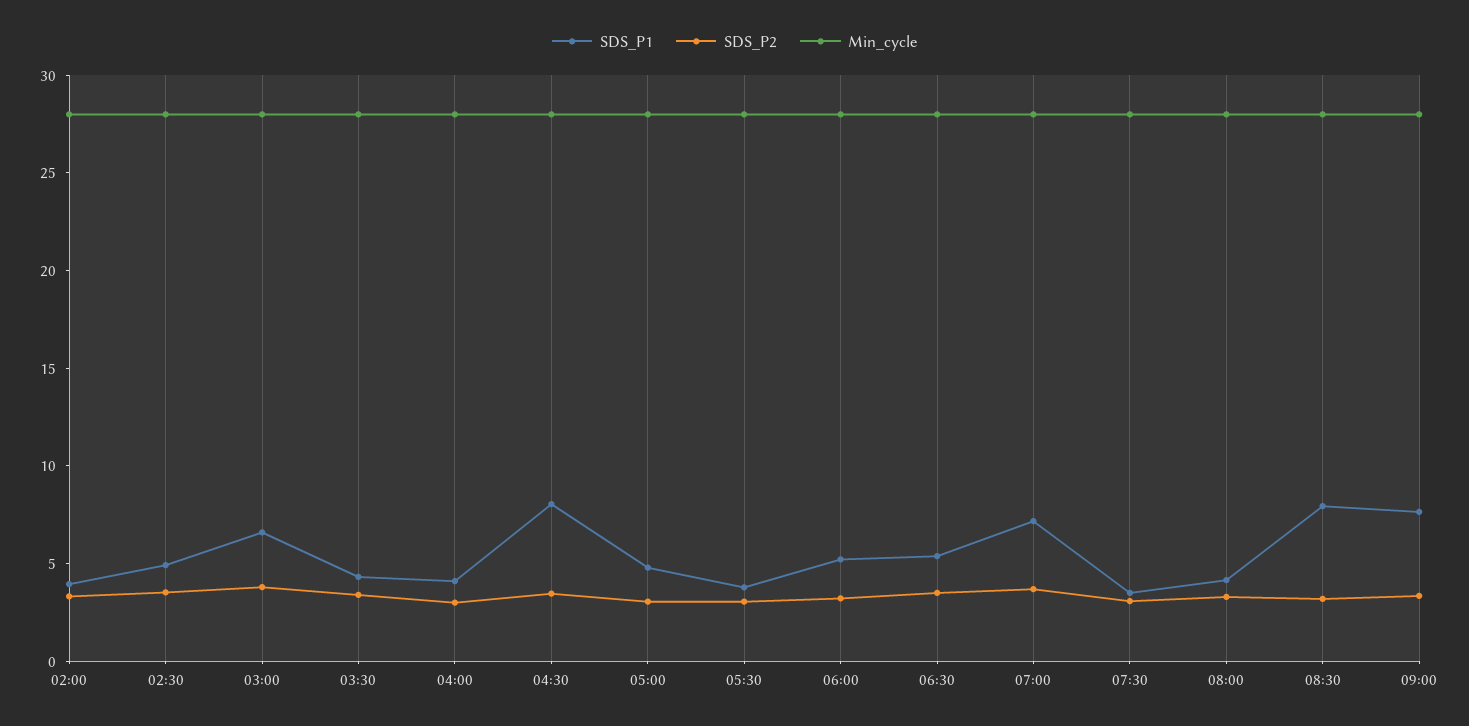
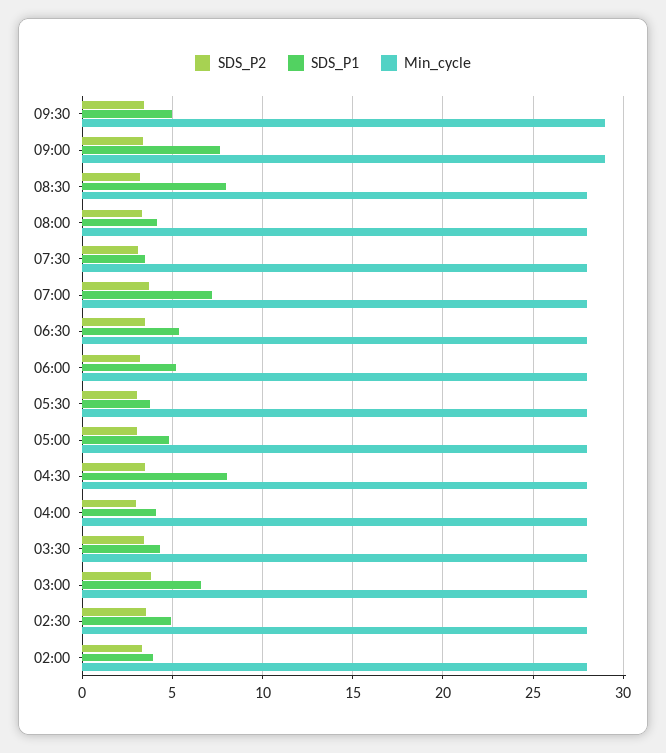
Min_cycle, 09:00: 28 -> 29
SDS_P2, 09:30: none -> 3.5
SDS_P1, 09:30: none -> 5
Min_cycle, 09:30: none -> 29

